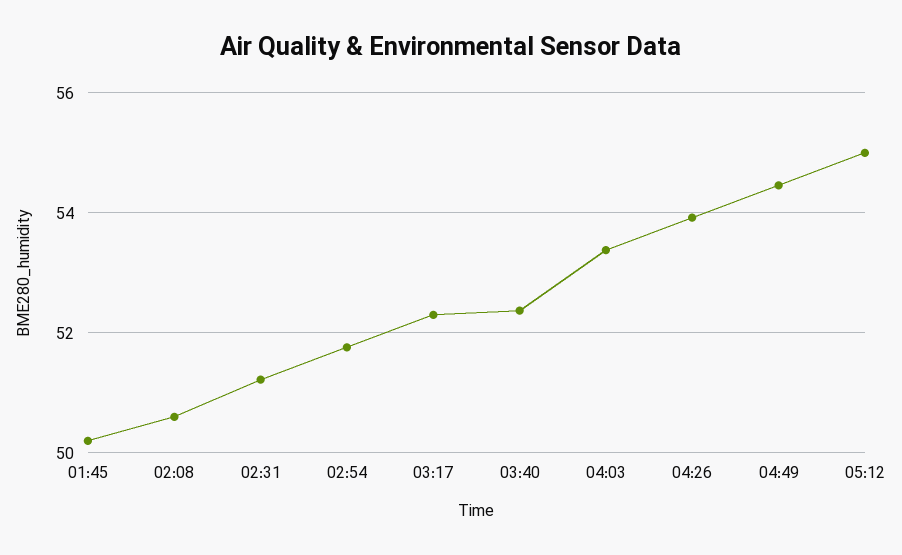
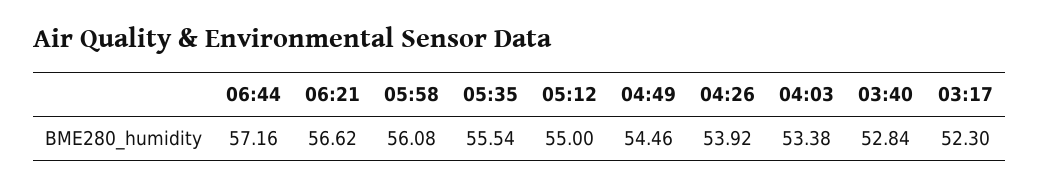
01:45: 50.2 -> none
02:08: 50.6 -> none
02:31: 51.2 -> none
02:54: 51.8 -> none
03:40: 52.4 -> 52.84
06:44: none -> 57.16
06:21: none -> 56.62
05:58: none -> 56.08
05:35: none -> 55.54

